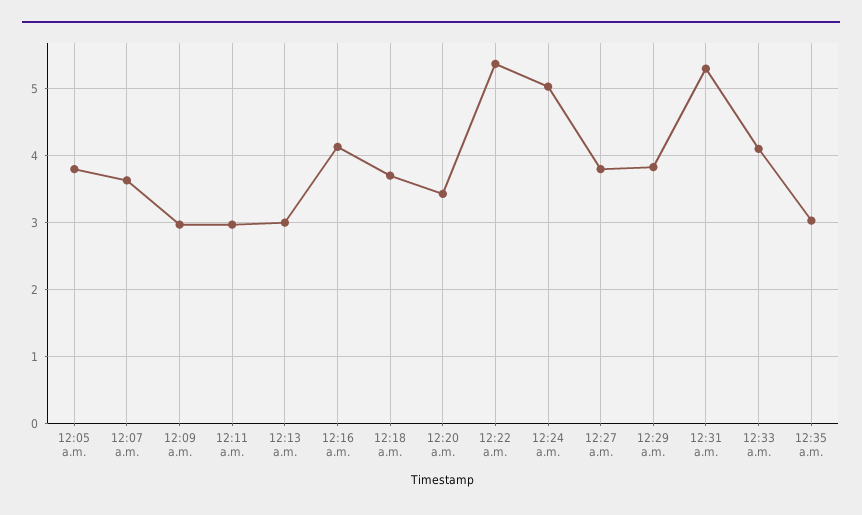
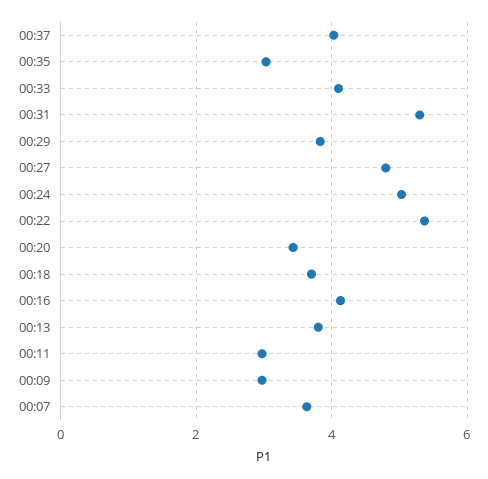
12:05 a.m.: 3.8 -> none
12:13 a.m.: 3 -> 3.8
12:27 a.m.: 3.8 -> 4.8
00:37: none -> 4

